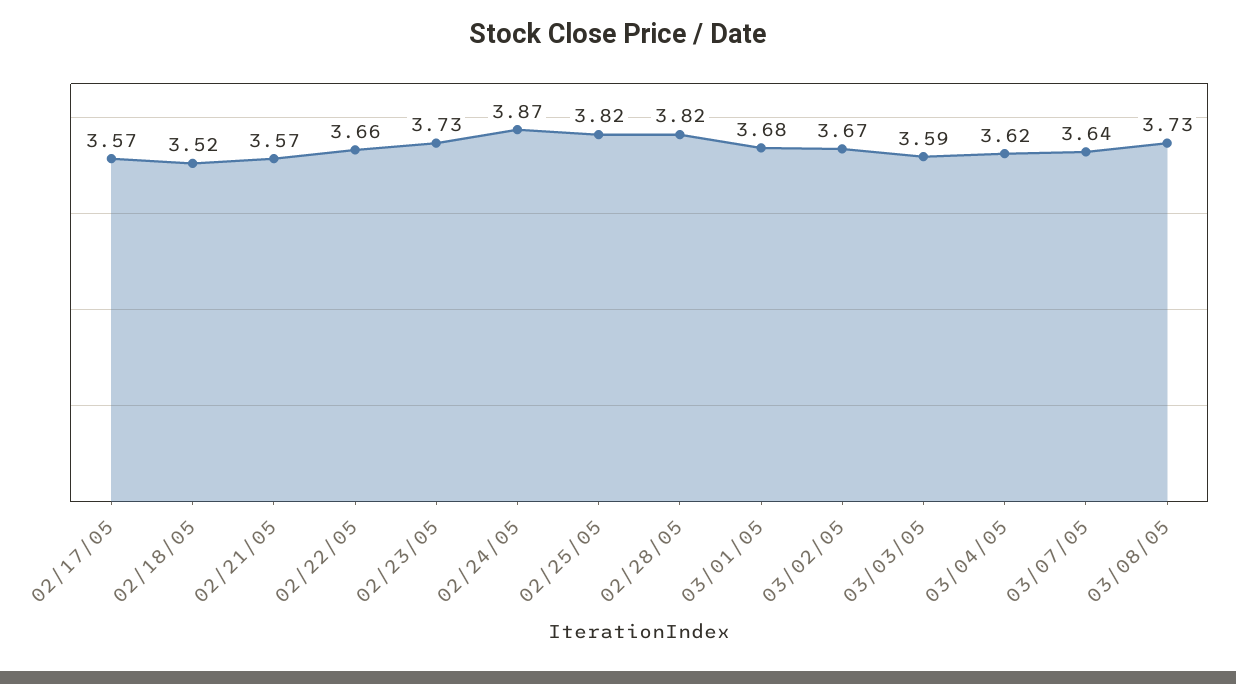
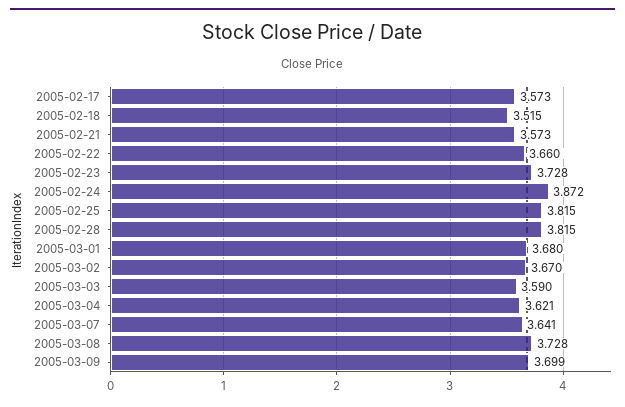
2005-03-09: none -> 3.699

